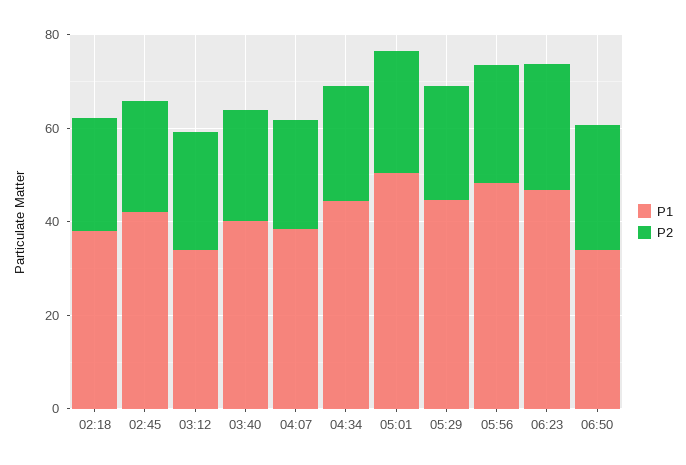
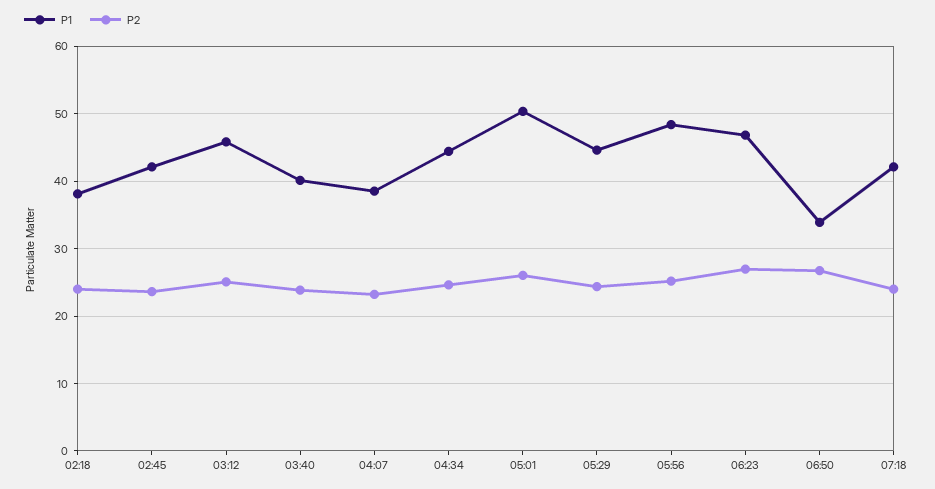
P1, 03:12: 35 -> 46
P1, 07:18: none -> 42
P2, 07:18: none -> 24

